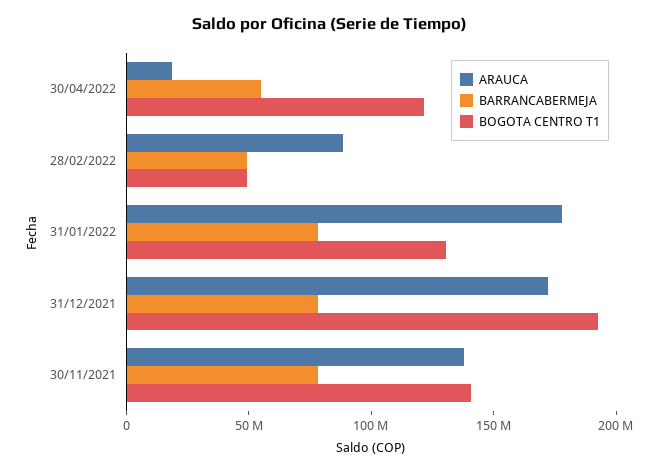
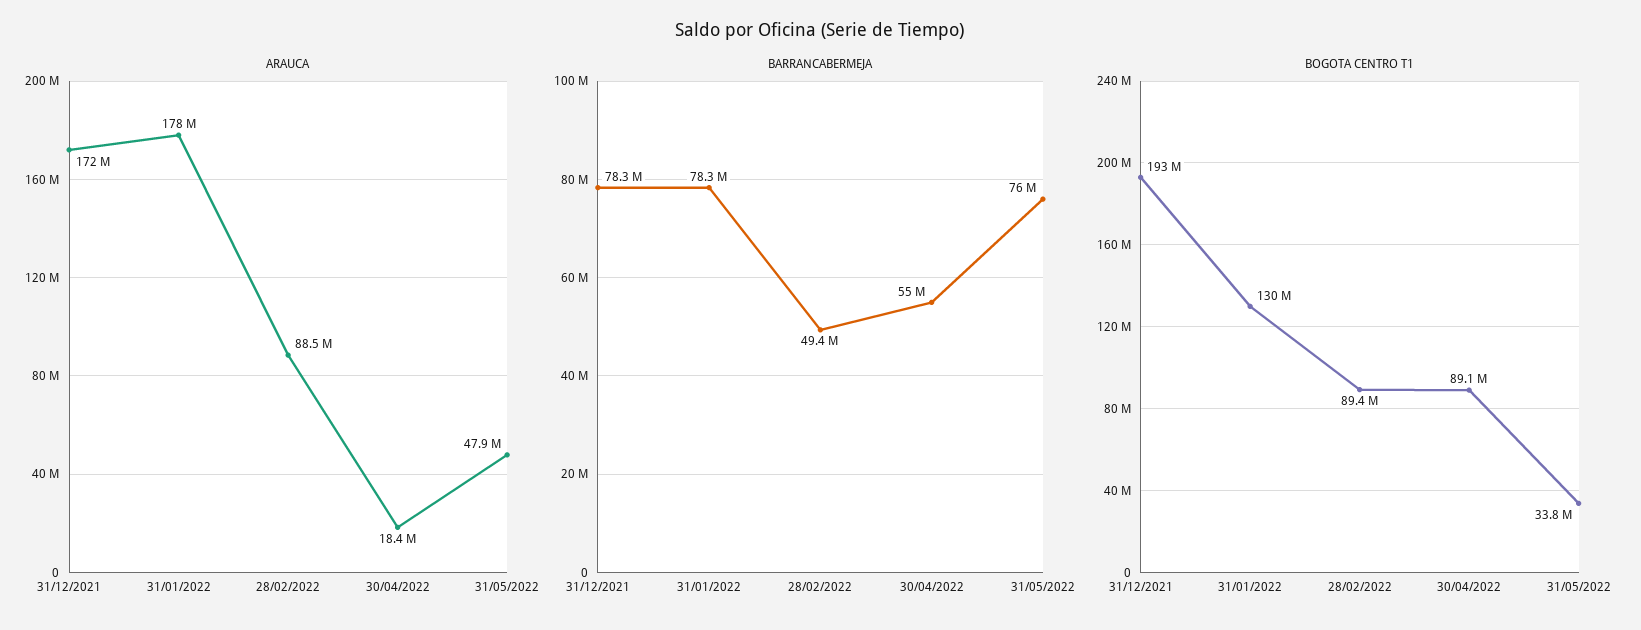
BOGOTA CENTRO T1, 30/04/2022: 120000000 -> 89100000
BOGOTA CENTRO T1, 28/02/2022: 50000000 -> 89400000
ARAUCA, 30/11/2021: 140000000 -> none
BARRANCABERMEJA, 30/11/2021: 80000000 -> none
BOGOTA CENTRO T1, 30/11/2021: 140000000 -> none
ARAUCA, 31/05/2022: none -> 47900000
BARRANCABERMEJA, 31/05/2022: none -> 76000000
BOGOTA CENTRO T1, 31/05/2022: none -> 33800000

